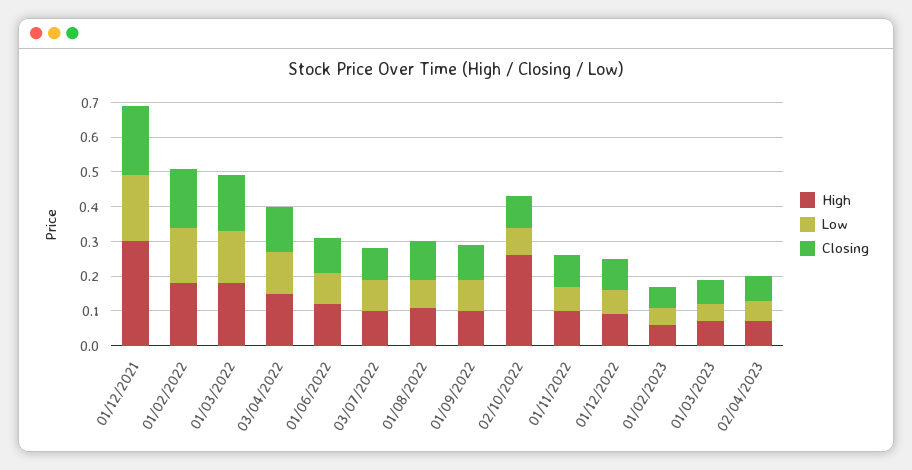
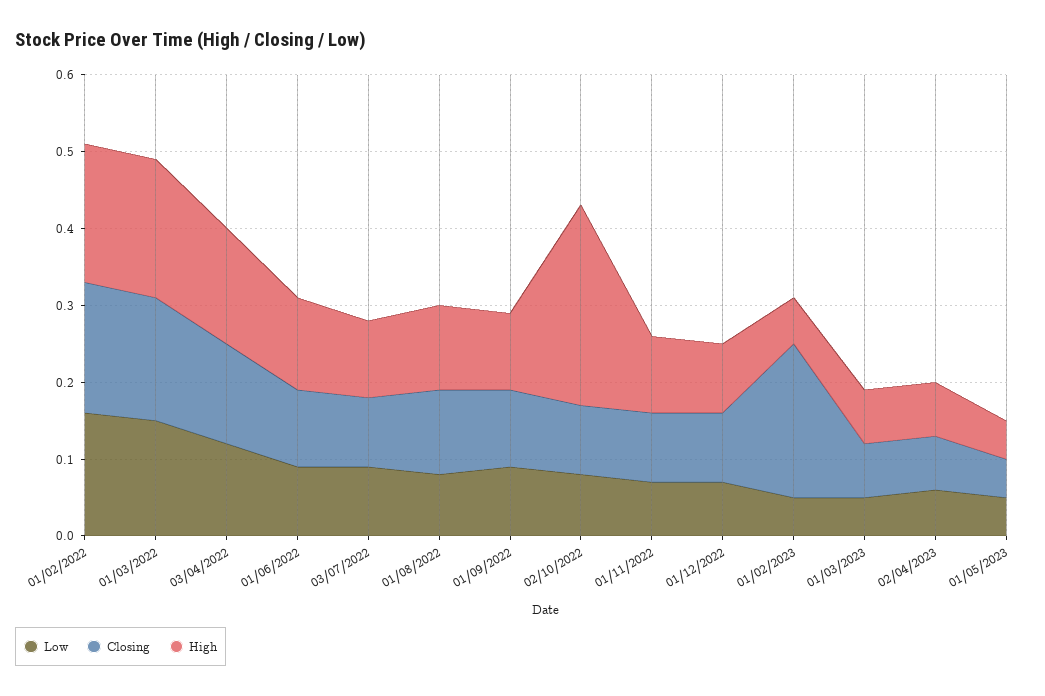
High, 01/12/2021: 0.3 -> none
Low, 01/12/2021: 0.2 -> none
Closing, 01/12/2021: 0.2 -> none
Closing, 01/02/2023: 0.05 -> 0.2
Low, 01/05/2023: none -> 0.05
Closing, 01/05/2023: none -> 0.05
High, 01/05/2023: none -> 0.05

